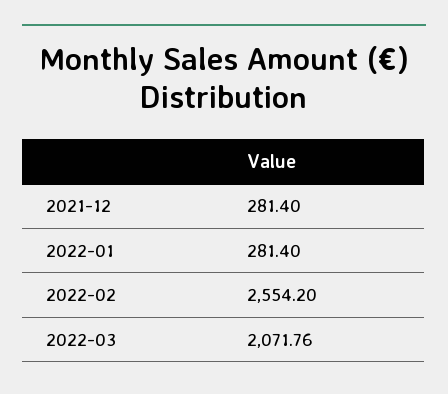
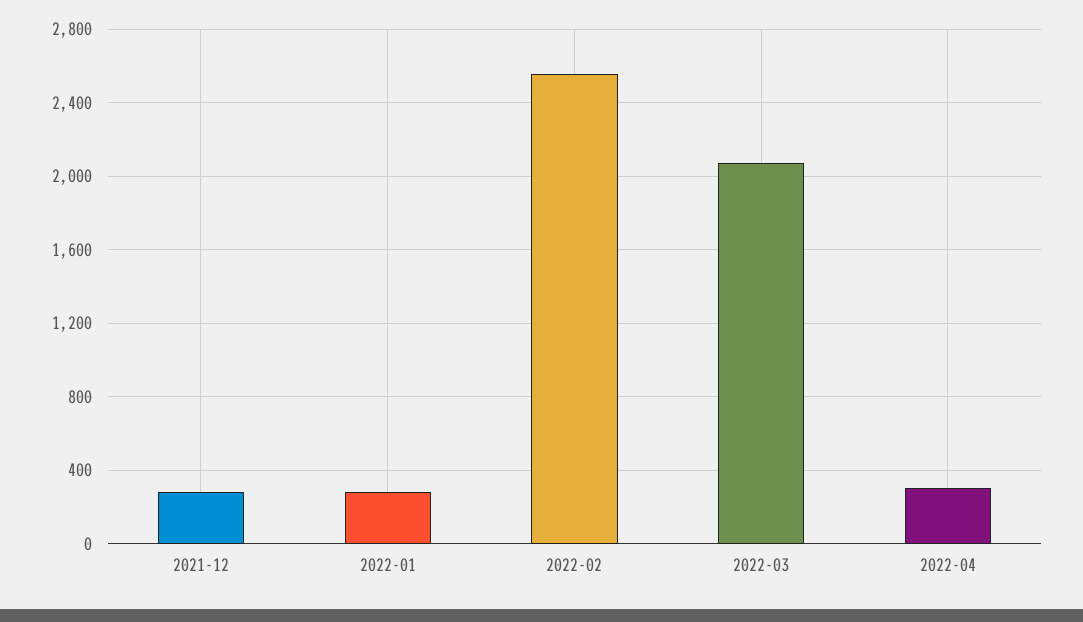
2022-04: none -> 300

